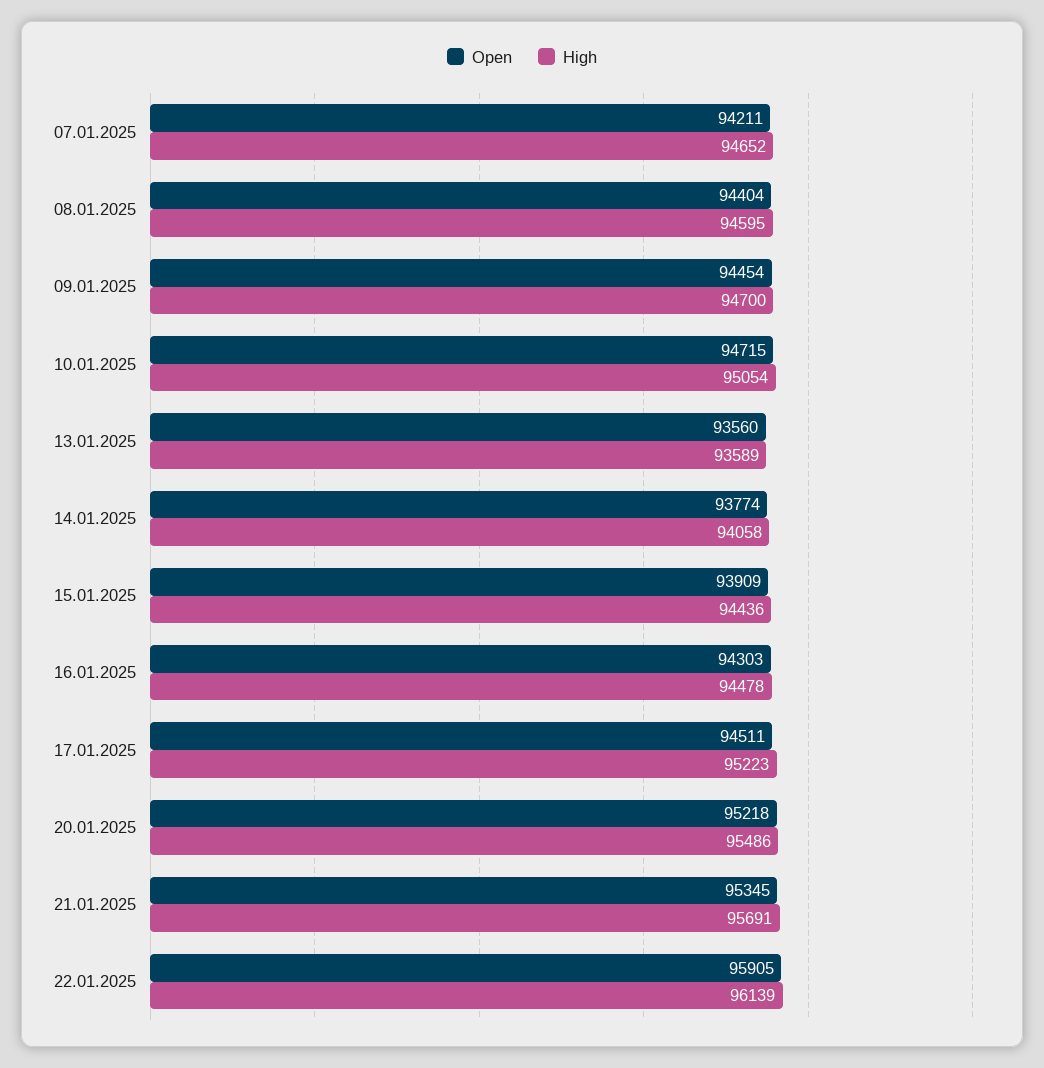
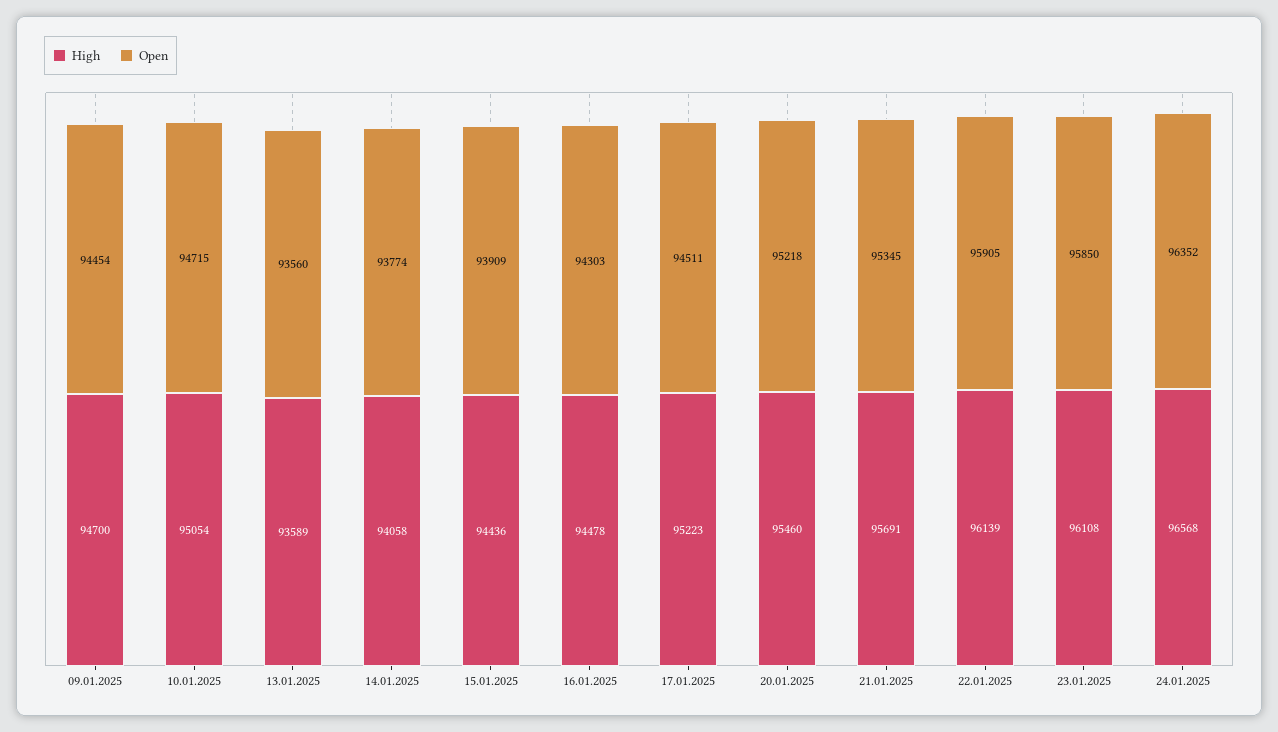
Open, 07.01.2025: 94211 -> none
High, 07.01.2025: 94652 -> none
Open, 08.01.2025: 94404 -> none
High, 08.01.2025: 94595 -> none
High, 20.01.2025: 95486 -> 95460
High, 23.01.2025: none -> 96108
Open, 23.01.2025: none -> 95850
High, 24.01.2025: none -> 96568
Open, 24.01.2025: none -> 96352

